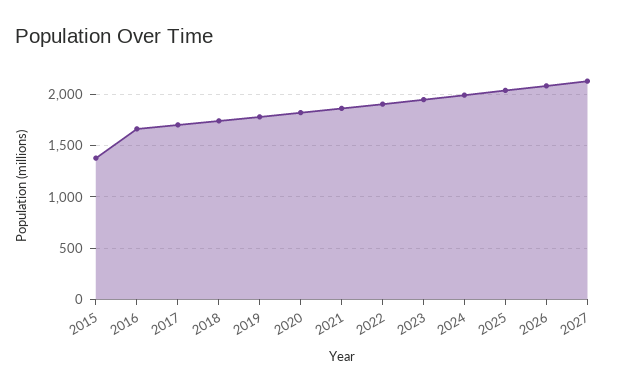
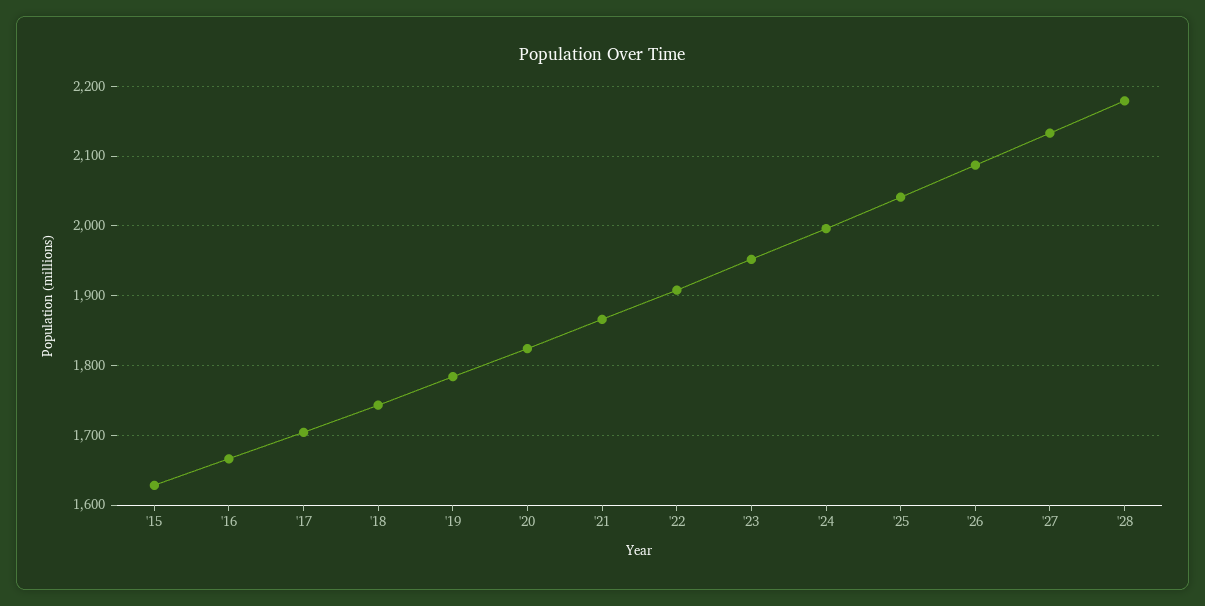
2015: 1400 -> 1630
'28: none -> 2180

